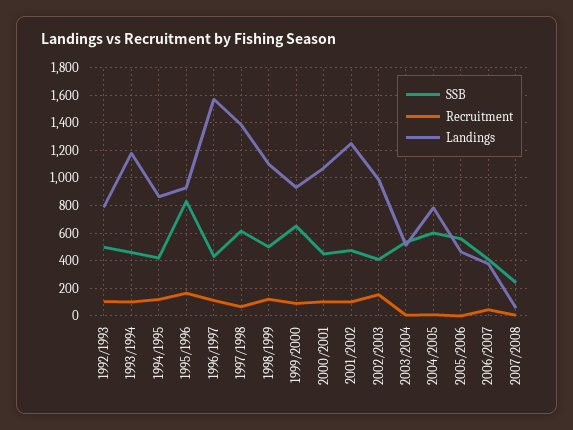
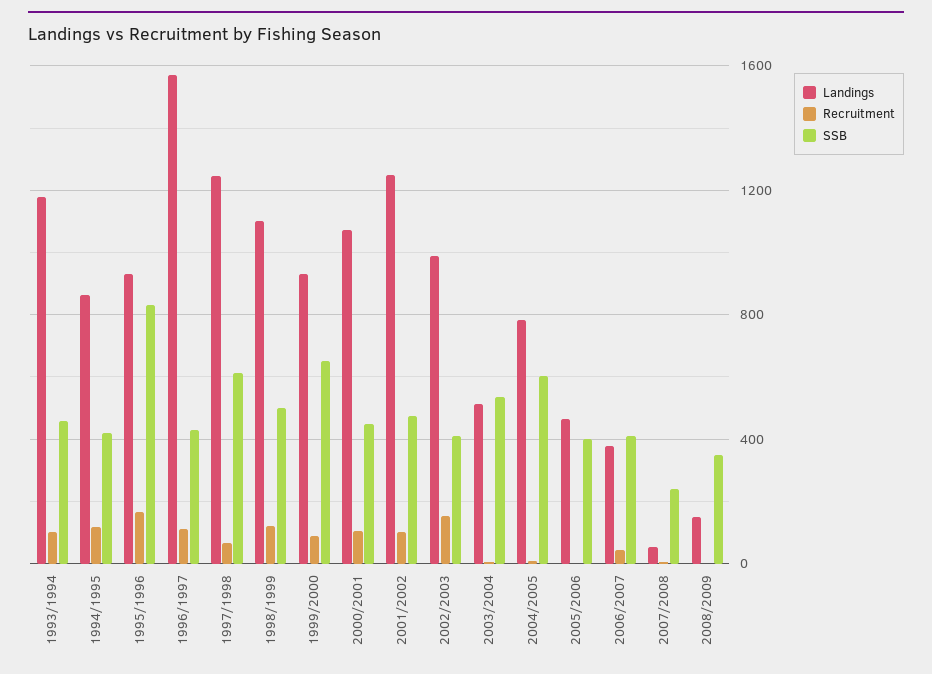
SSB, 1992/1993: 500 -> none
Recruitment, 1992/1993: 100 -> none
Landings, 1992/1993: 800 -> none
Landings, 1997/1998: 1400 -> 1250
SSB, 2005/2006: 550 -> 400
Landings, 2008/2009: none -> 150
Recruitment, 2008/2009: none -> 0
SSB, 2008/2009: none -> 350

